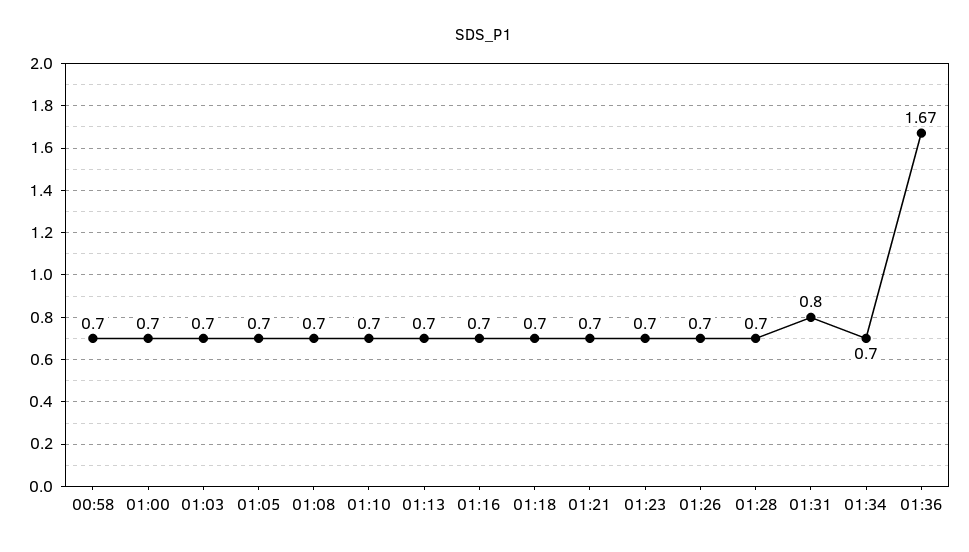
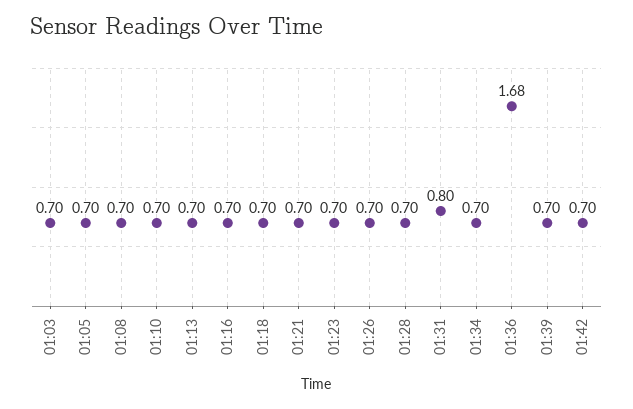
00:58: 0.7 -> none
01:00: 0.7 -> none
01:36: 1.67 -> 1.68
01:39: none -> 0.7
01:42: none -> 0.7

